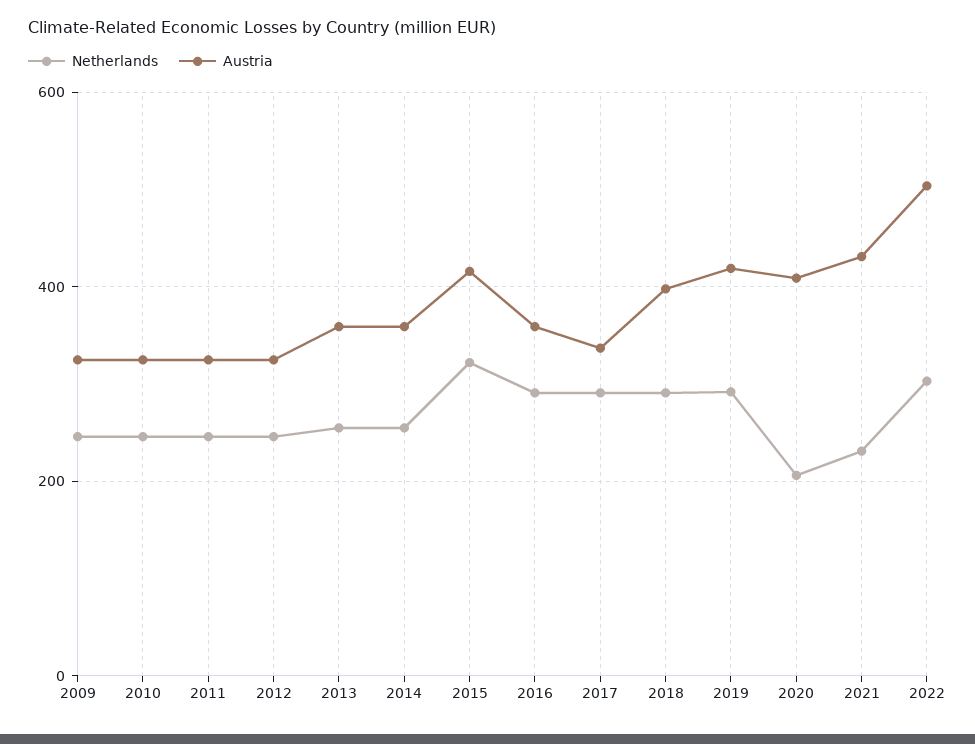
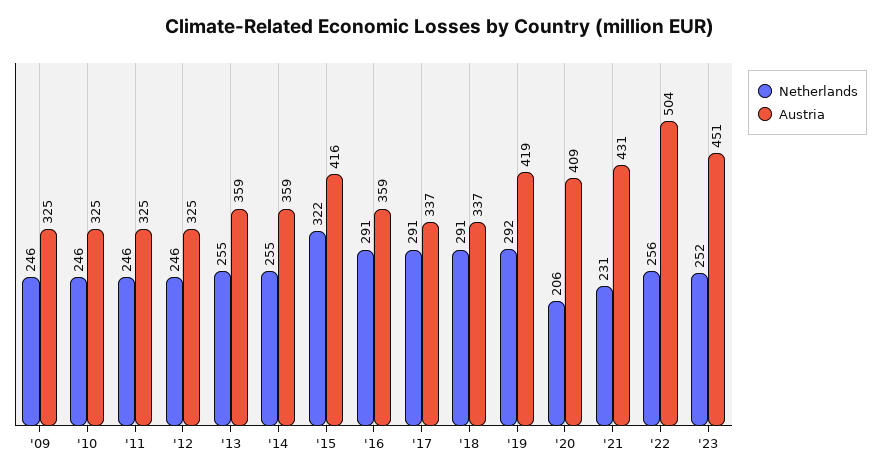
Austria, 2018: 400 -> 337
Netherlands, 2022: 300 -> 256
Netherlands, '23: none -> 252
Austria, '23: none -> 451

